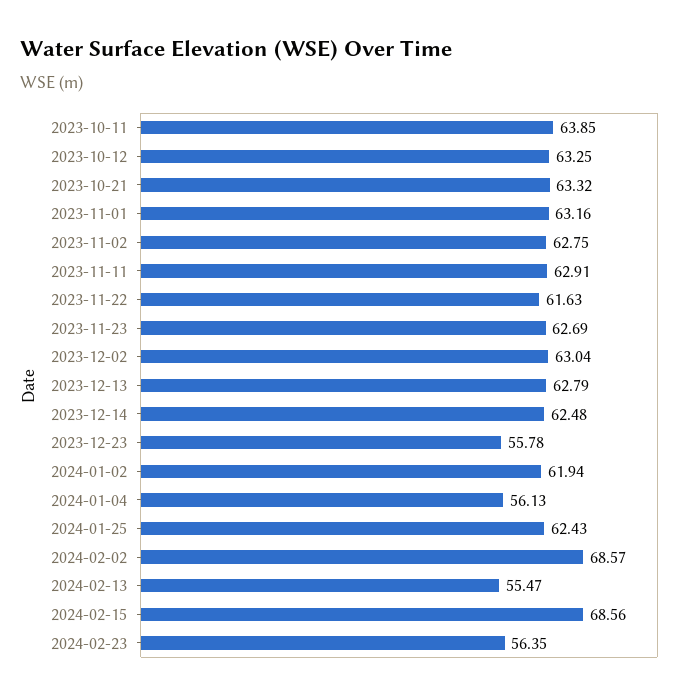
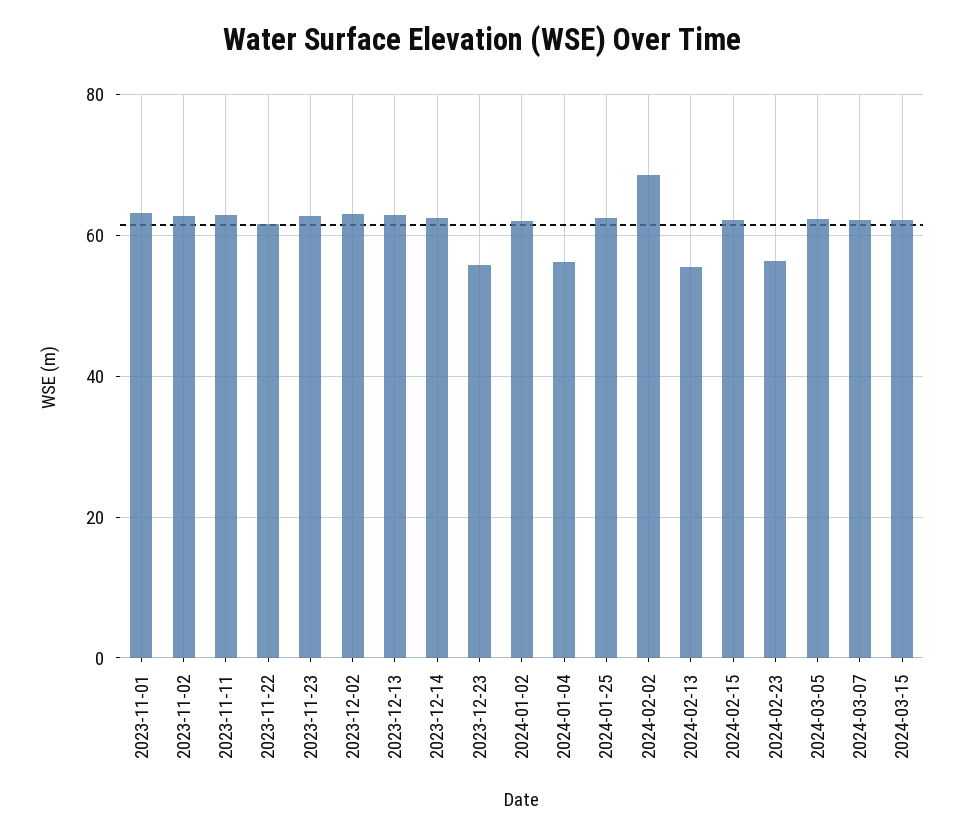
2023-10-11: 63.85 -> none
2023-10-12: 63.25 -> none
2023-10-21: 63.32 -> none
2024-02-15: 68.56 -> 62
2024-03-05: none -> 62
2024-03-07: none -> 62
2024-03-15: none -> 62

